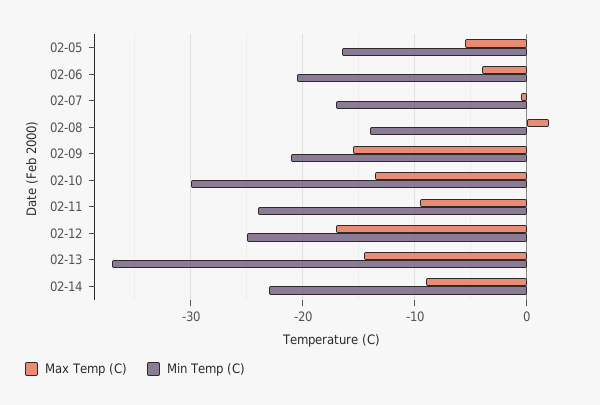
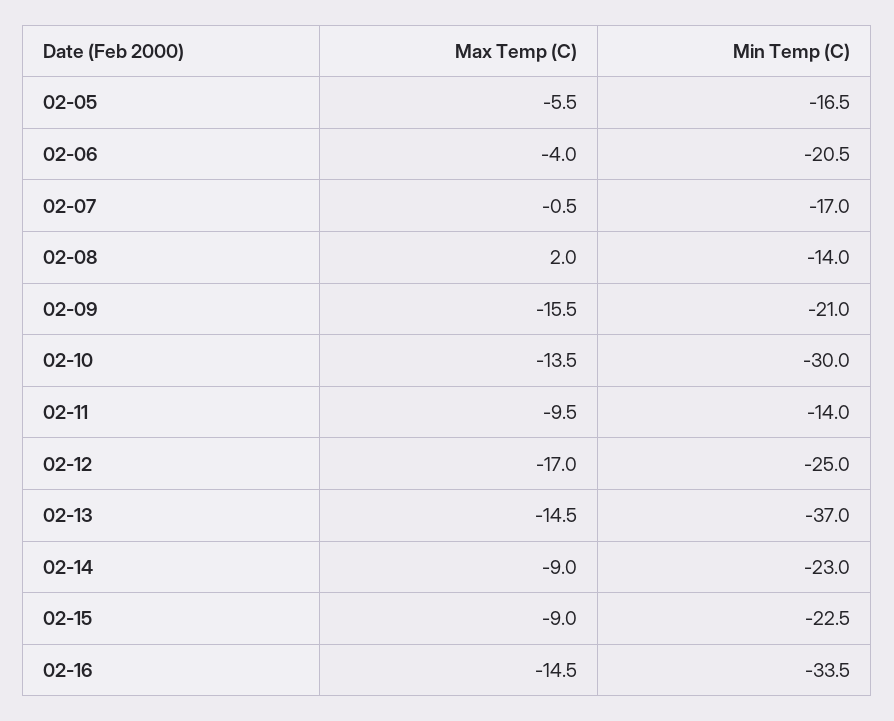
Min Temp (C), 02-11: -24 -> -14
Max Temp (C), 02-15: none -> -9
Min Temp (C), 02-15: none -> -22.5
Max Temp (C), 02-16: none -> -14.5
Min Temp (C), 02-16: none -> -33.5

